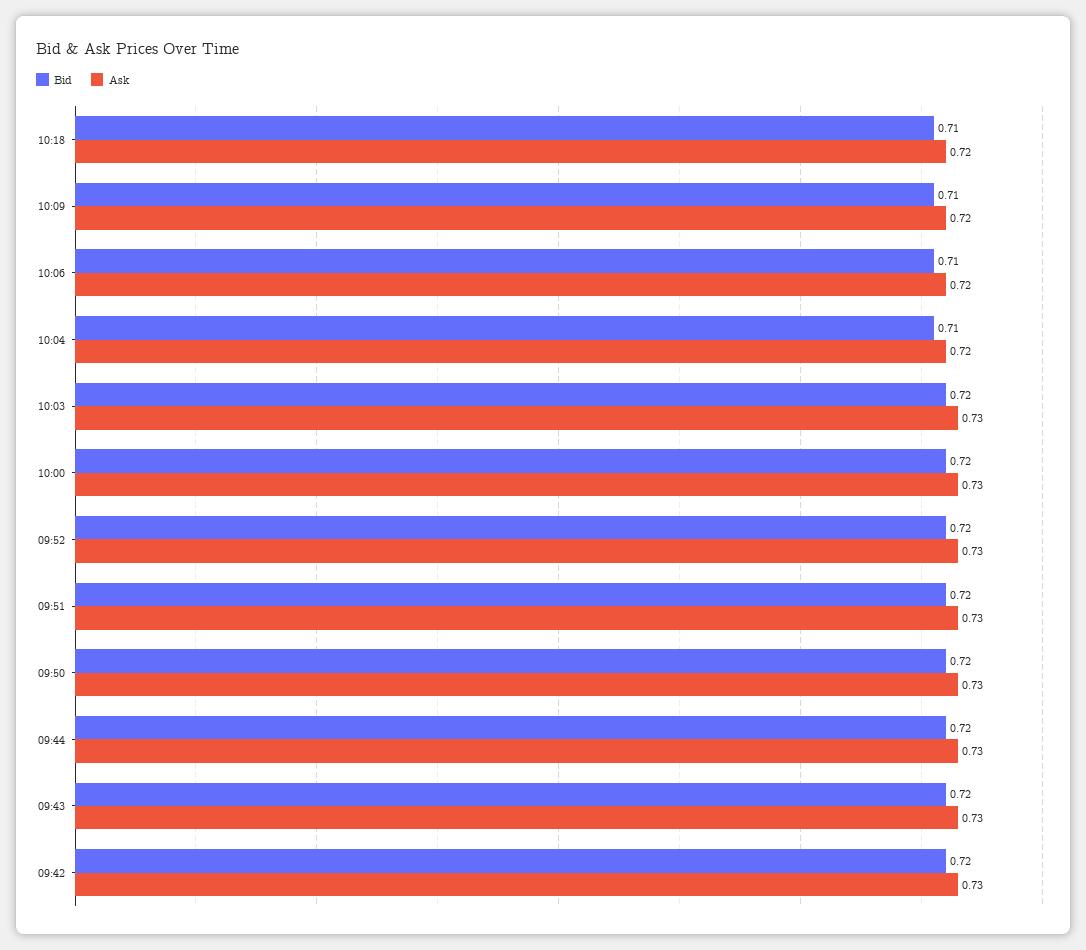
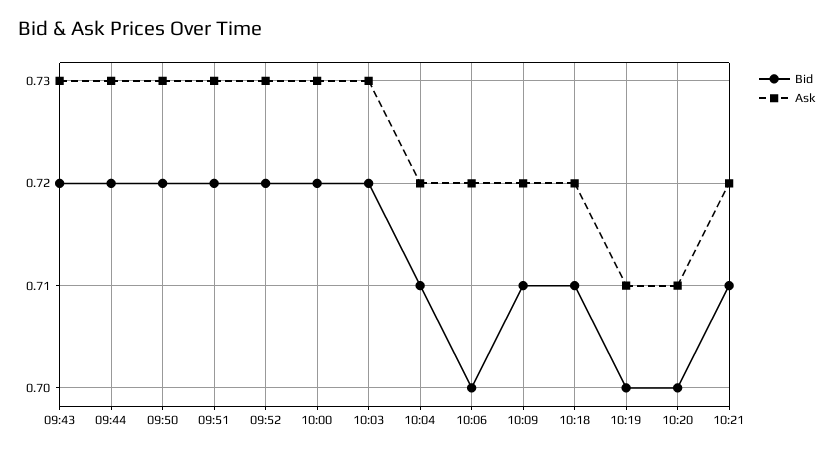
Bid, 10:06: 0.71 -> 0.7
Bid, 09:42: 0.72 -> none
Ask, 09:42: 0.73 -> none
Bid, 10:19: none -> 0.7
Ask, 10:19: none -> 0.71
Bid, 10:20: none -> 0.7
Ask, 10:20: none -> 0.71
Bid, 10:21: none -> 0.71
Ask, 10:21: none -> 0.72

